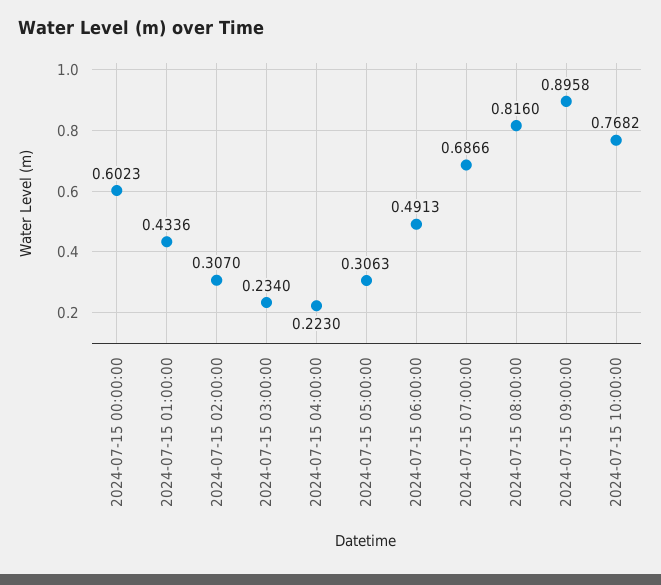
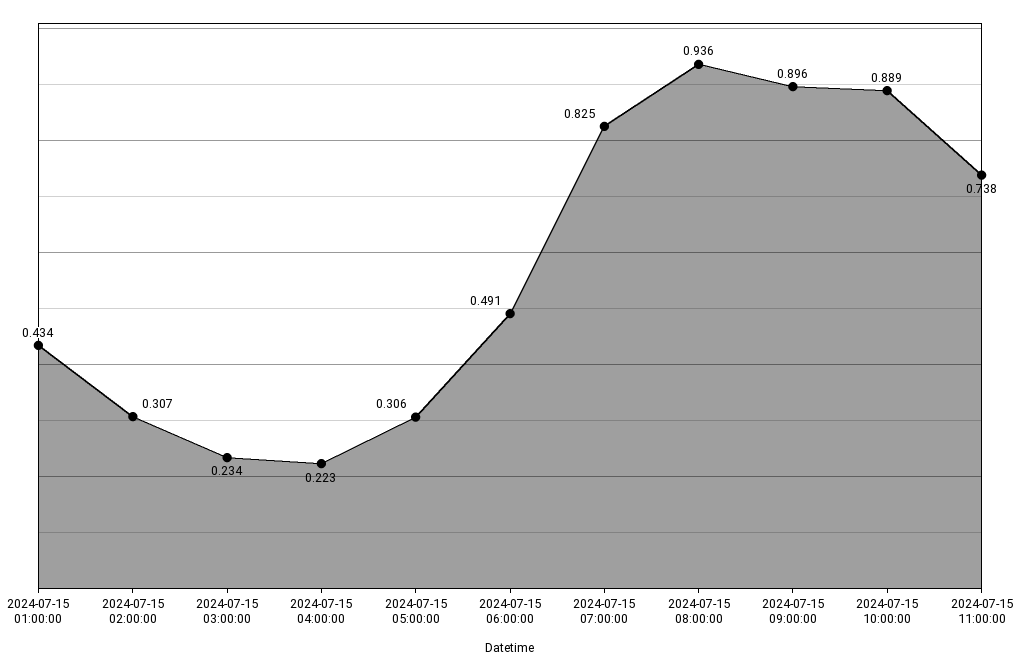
2024-07-15 00:00:00: 0.6023 -> none
2024-07-15 07:00:00: 0.6866 -> 0.825
2024-07-15 08:00:00: 0.816 -> 0.936
2024-07-15 10:00:00: 0.7682 -> 0.889
2024-07-15 11:00:00: none -> 0.738

